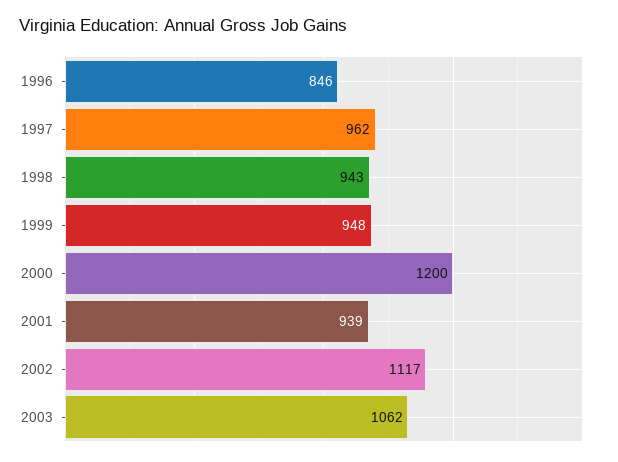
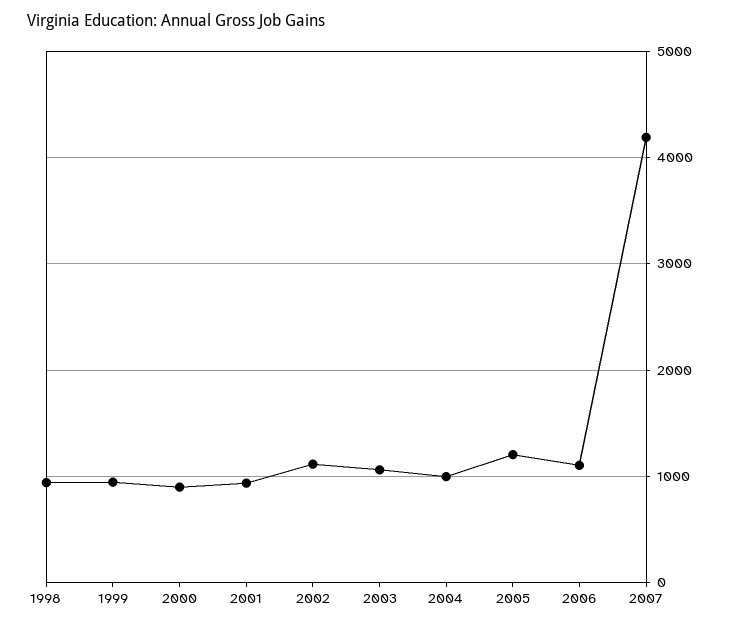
1996: 846 -> none
1997: 962 -> none
2000: 1200 -> 900
2004: none -> 1000
2005: none -> 1200
2006: none -> 1100
2007: none -> 4200

